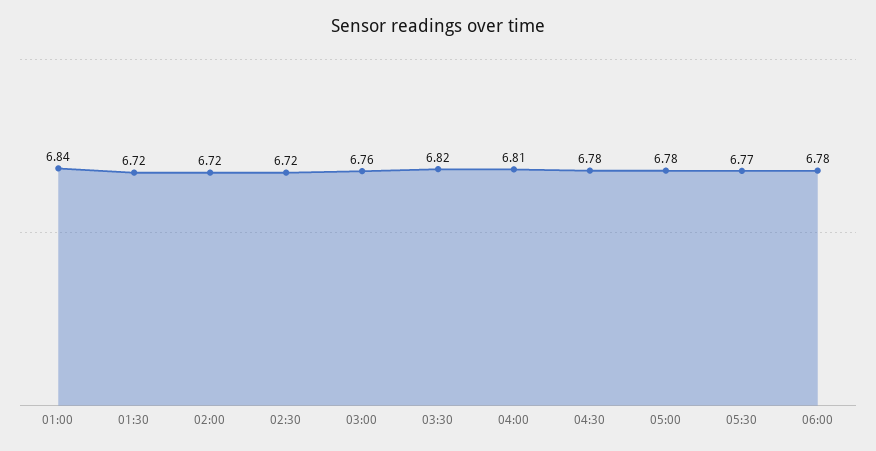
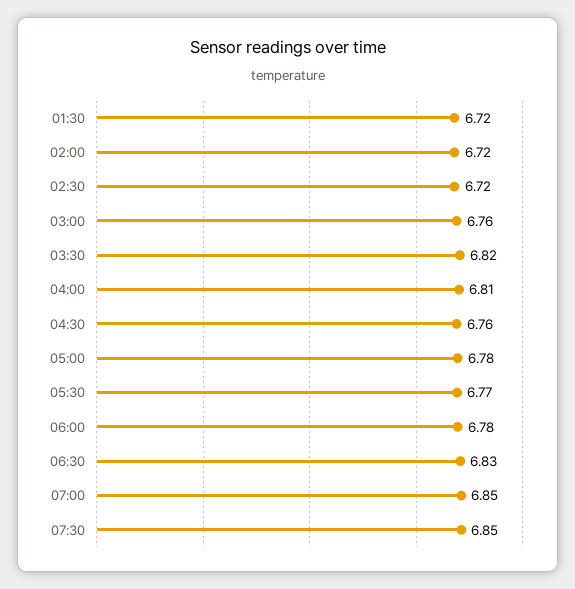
01:00: 6.84 -> none
04:30: 6.78 -> 6.76
06:30: none -> 6.83
07:00: none -> 6.85
07:30: none -> 6.85

